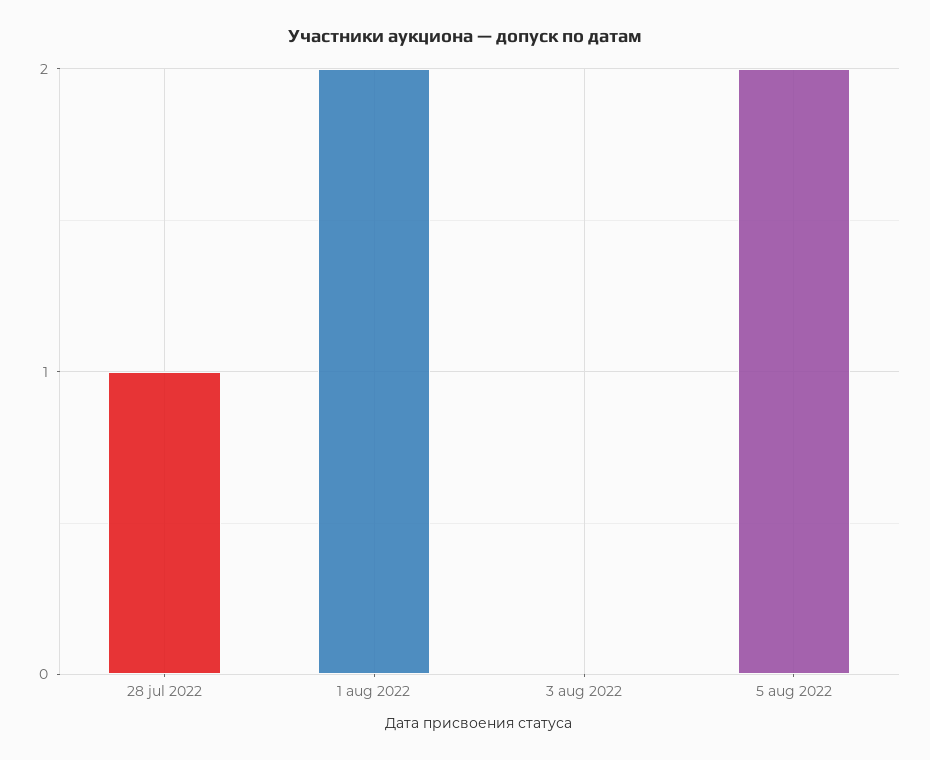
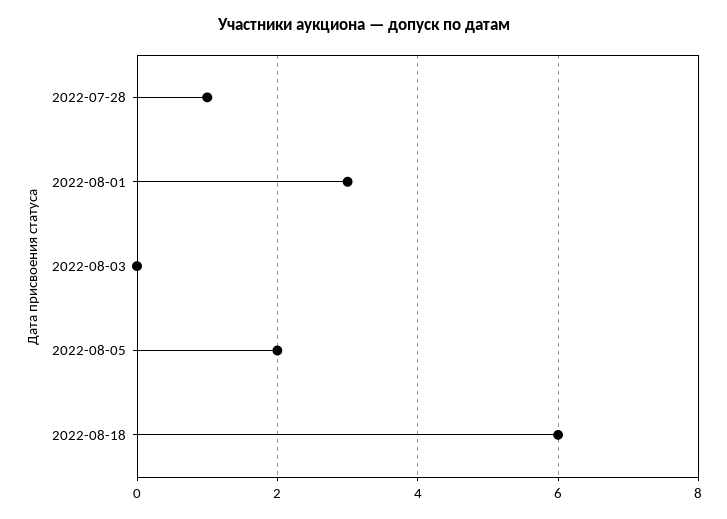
1 aug 2022: 2 -> 3
2022-08-18: none -> 6

